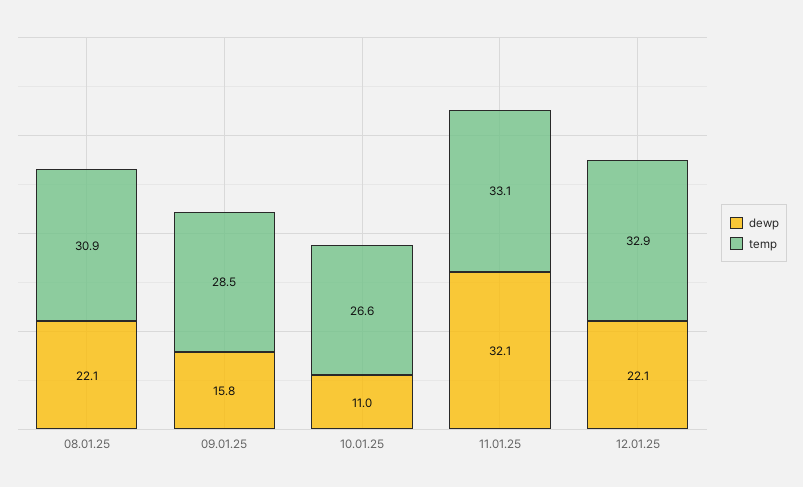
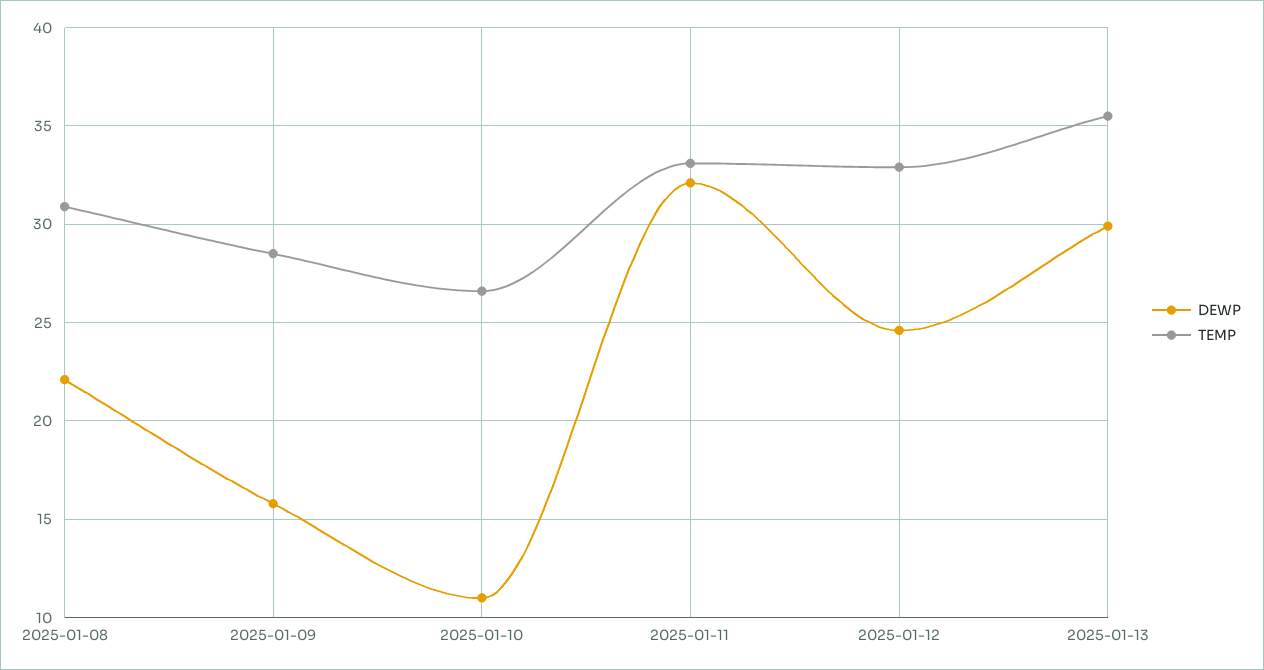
dewp, 12.01.25: 22.1 -> 24.5
dewp, 2025-01-13: none -> 30
temp, 2025-01-13: none -> 35.5

